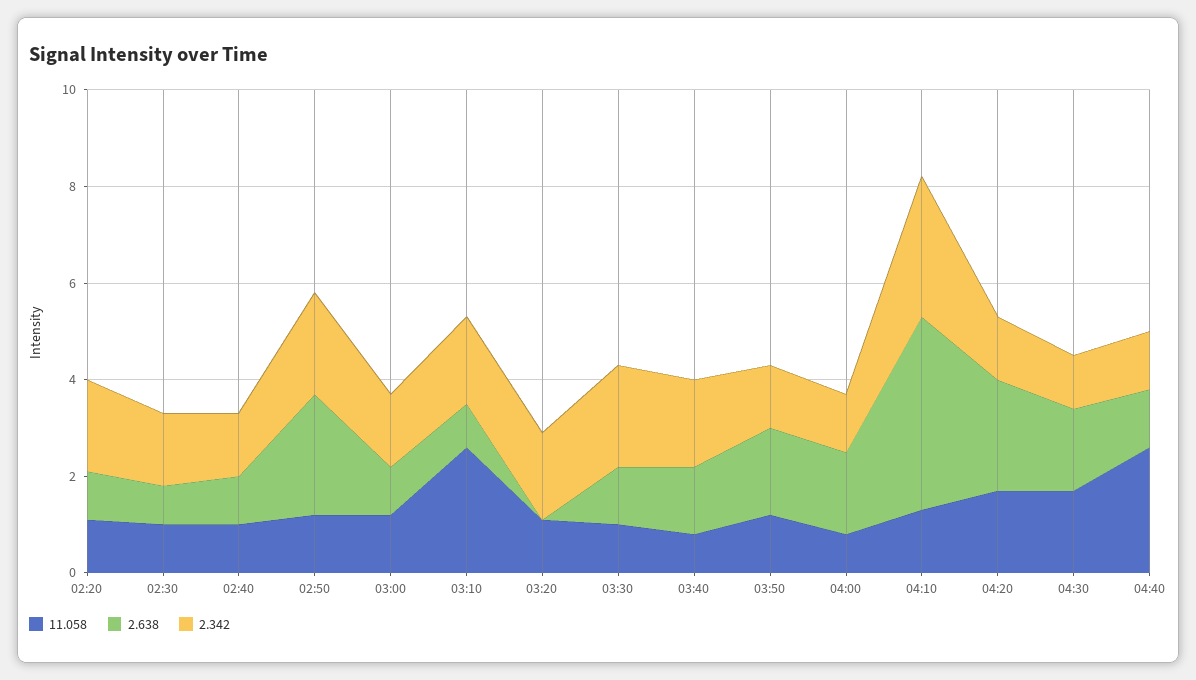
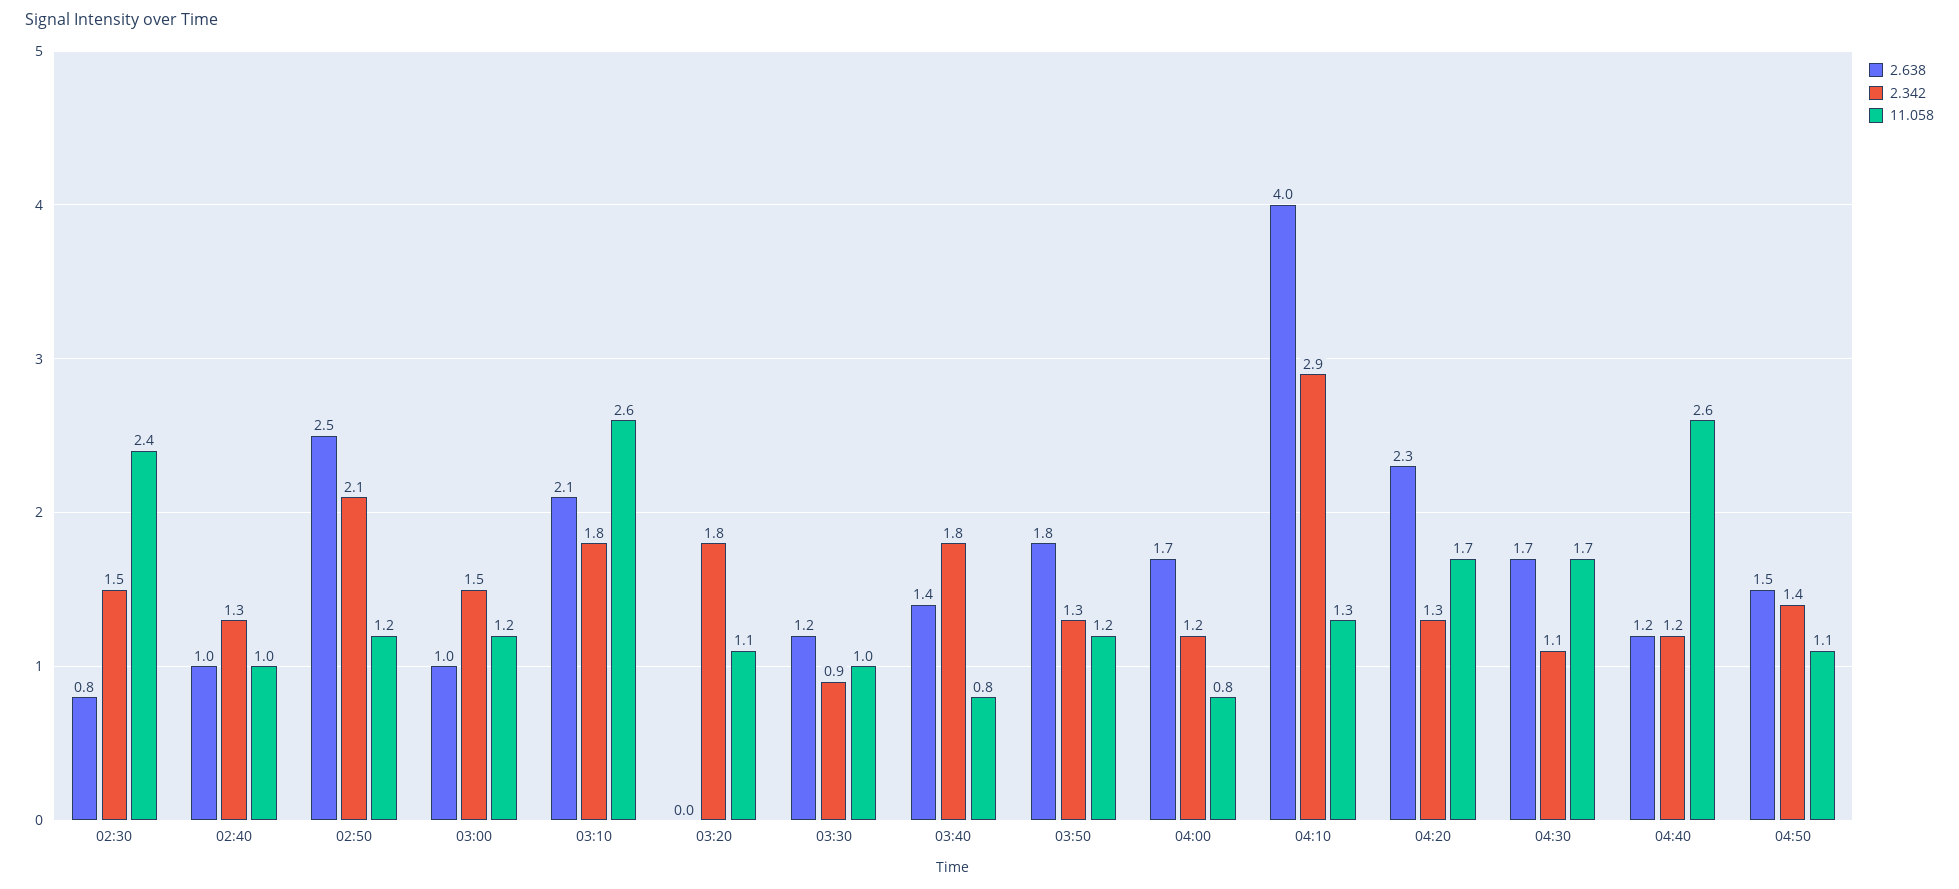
11.058, 02:20: 1 -> none
2.638, 02:20: 1 -> none
2.342, 02:20: 2 -> none
11.058, 02:30: 1 -> 2.4
2.638, 03:10: 1 -> 2.1
2.342, 03:30: 2 -> 0.9
2.638, 04:50: none -> 1.5
2.342, 04:50: none -> 1.4
11.058, 04:50: none -> 1.1

